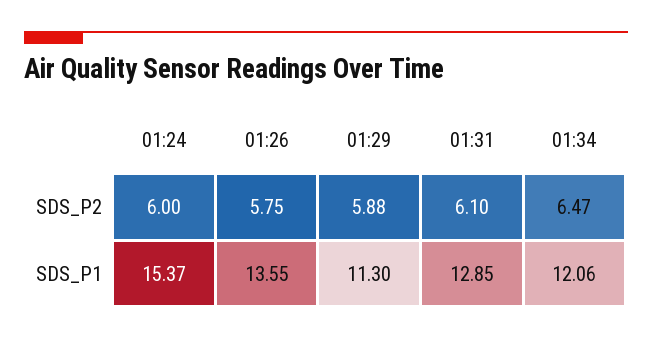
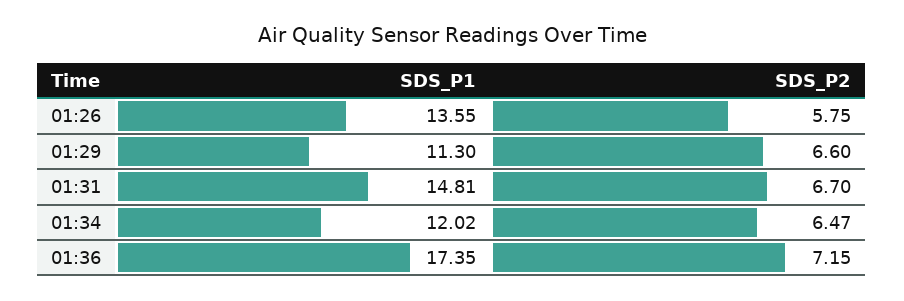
01:24, SDS_P2: 6 -> none
01:29, SDS_P2: 5.88 -> 6.6
01:31, SDS_P2: 6.1 -> 6.7
01:24, SDS_P1: 15.37 -> none
01:31, SDS_P1: 12.85 -> 14.81
01:34, SDS_P1: 12.06 -> 12.02
01:36, SDS_P1: none -> 17.35
01:36, SDS_P2: none -> 7.15

